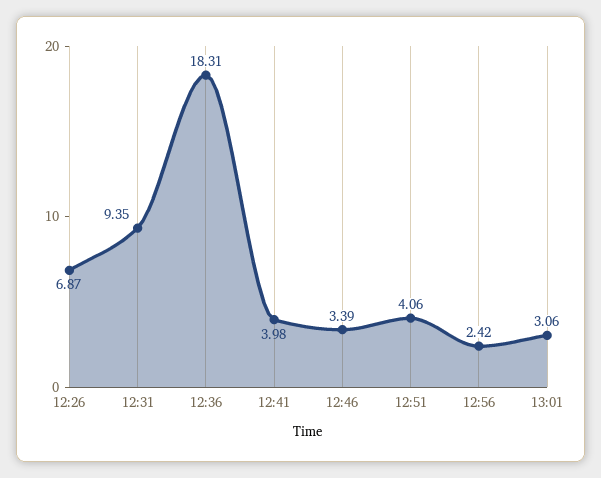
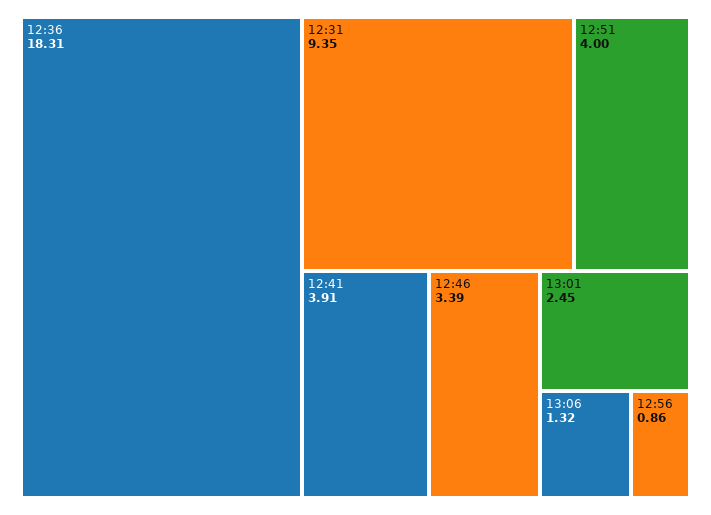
12:26: 6.87 -> none
12:41: 3.98 -> 3.91
12:51: 4.06 -> 4
12:56: 2.42 -> 0.86
13:01: 3.06 -> 2.45
13:06: none -> 1.32

